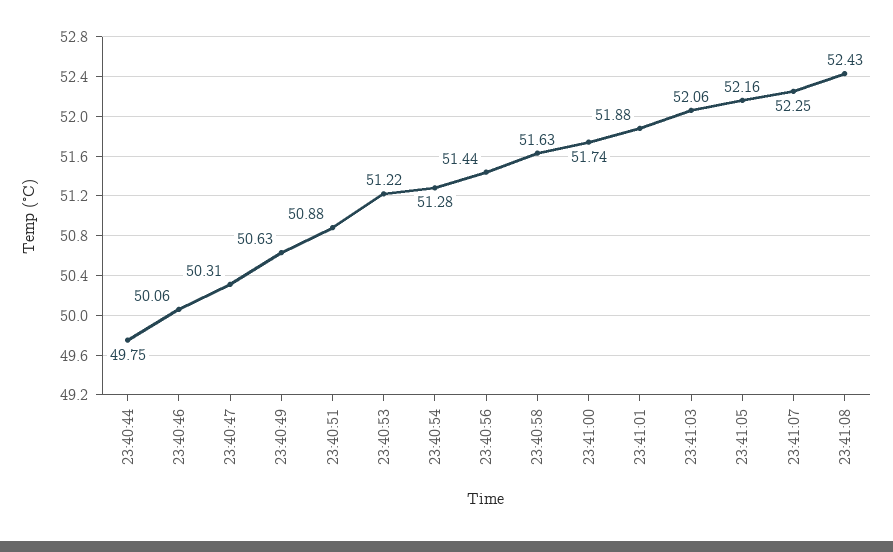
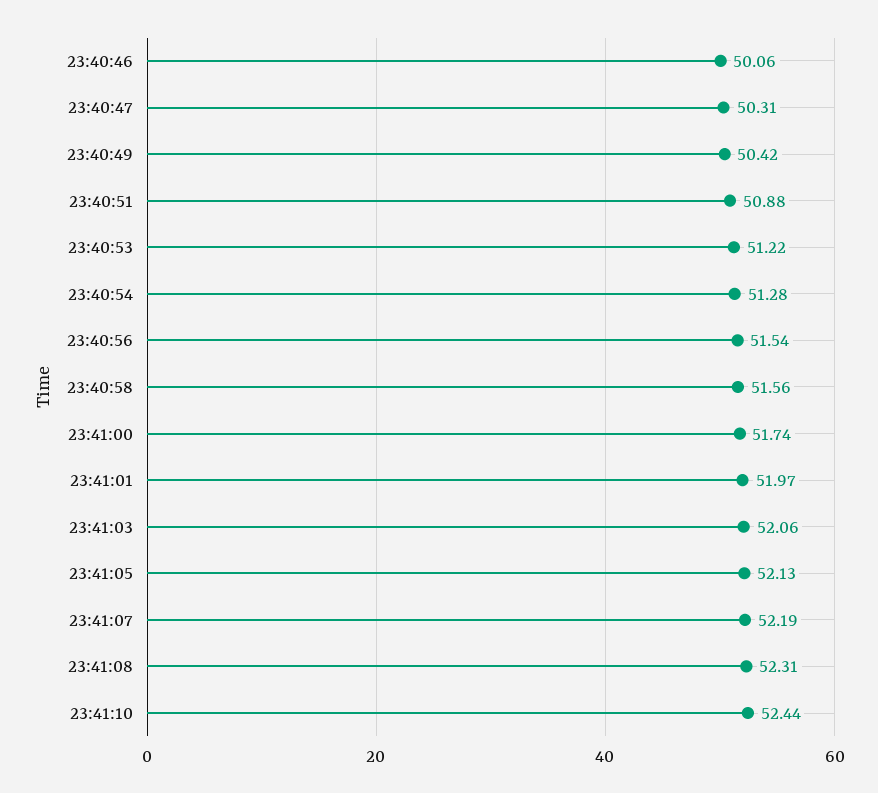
23:40:44: 49.75 -> none
23:40:49: 50.63 -> 50.42
23:40:56: 51.44 -> 51.54
23:40:58: 51.63 -> 51.56
23:41:01: 51.88 -> 51.97
23:41:05: 52.16 -> 52.13
23:41:07: 52.25 -> 52.19
23:41:08: 52.43 -> 52.31
23:41:10: none -> 52.44

